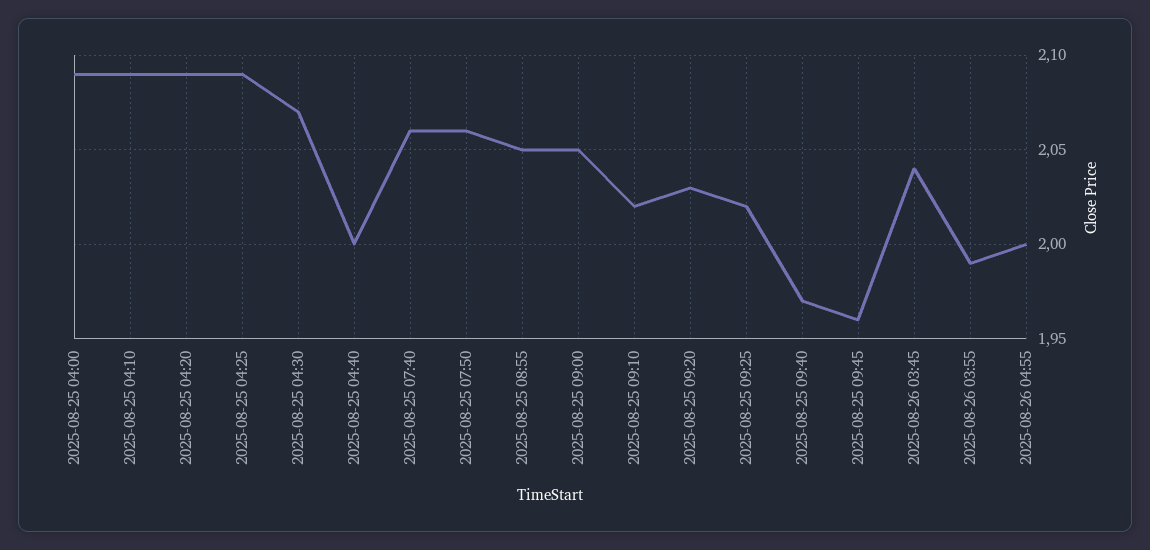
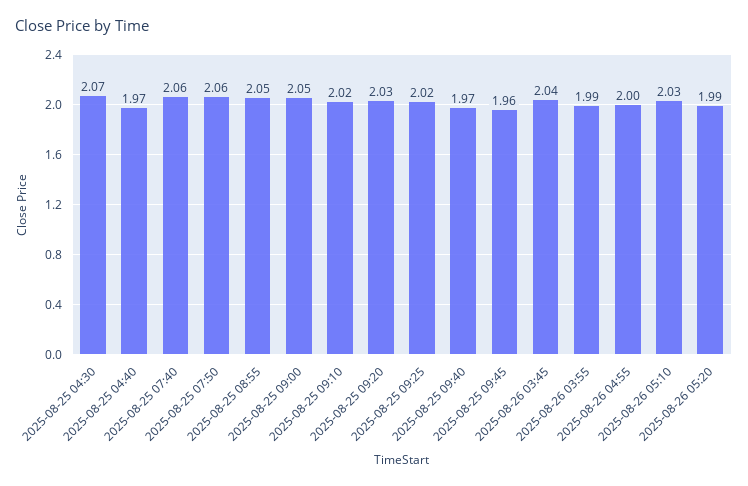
2025-08-25 04:00: 2.09 -> none
2025-08-25 04:10: 2.09 -> none
2025-08-25 04:20: 2.09 -> none
2025-08-25 04:25: 2.09 -> none
2025-08-25 04:40: 2 -> 1.97
2025-08-26 05:10: none -> 2.03
2025-08-26 05:20: none -> 1.99

